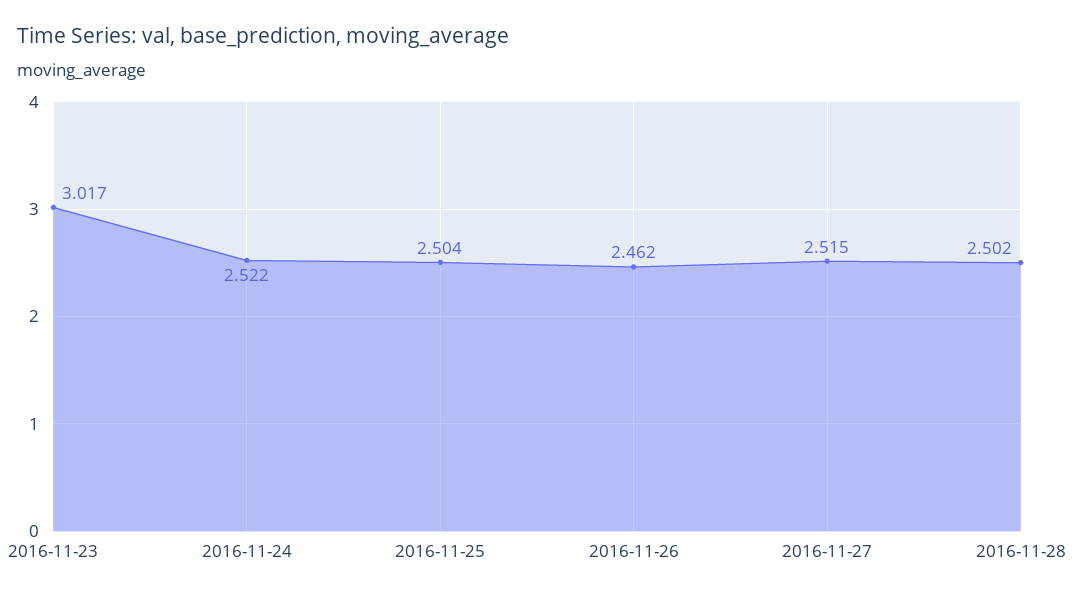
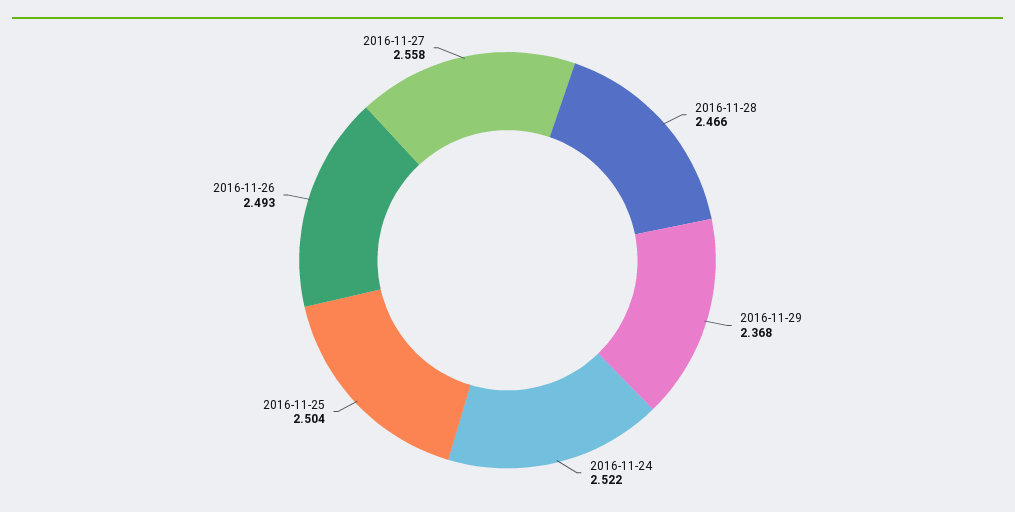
2016-11-23: 3.017 -> none
2016-11-26: 2.462 -> 2.493
2016-11-27: 2.515 -> 2.558
2016-11-28: 2.502 -> 2.466
2016-11-29: none -> 2.368

